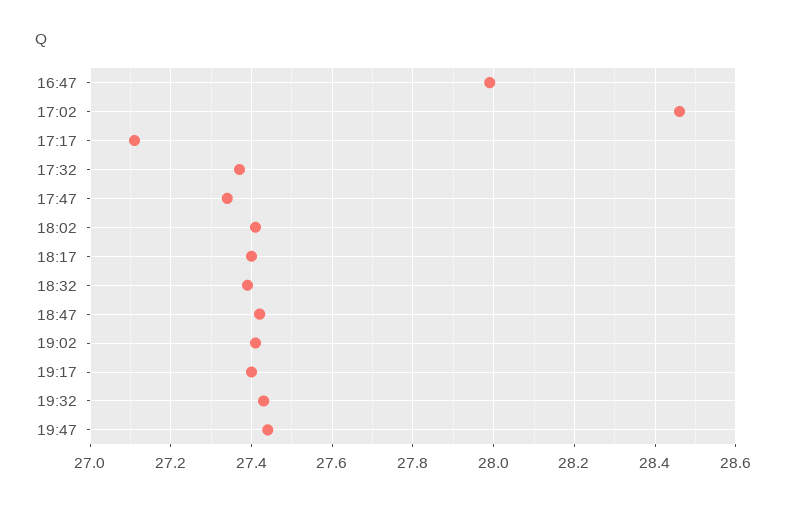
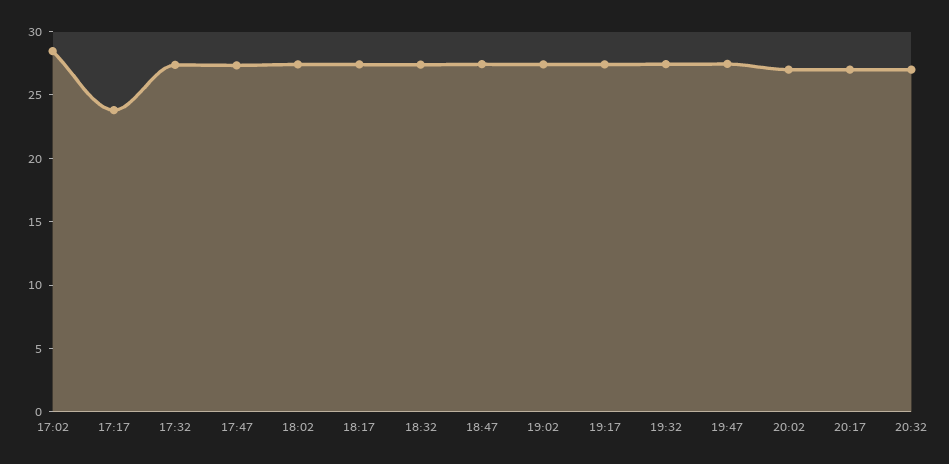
16:47: 28 -> none
17:17: 27.1 -> 24
20:02: none -> 27
20:17: none -> 27
20:32: none -> 27

